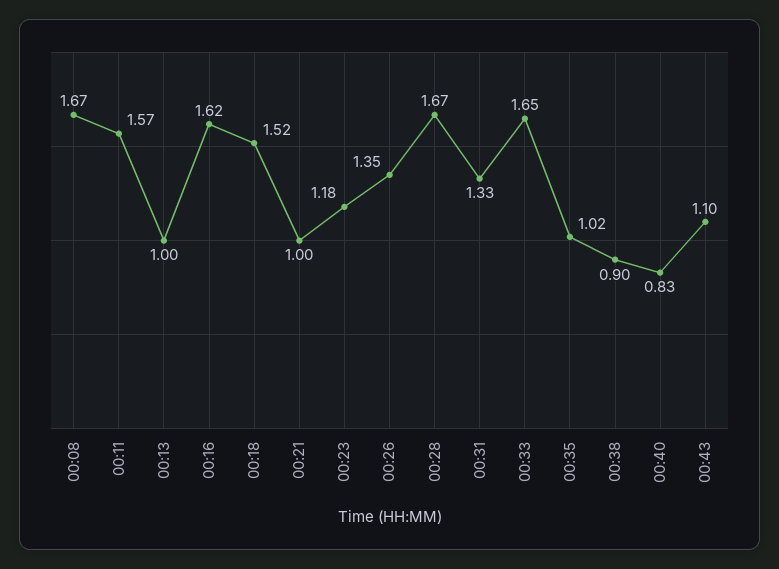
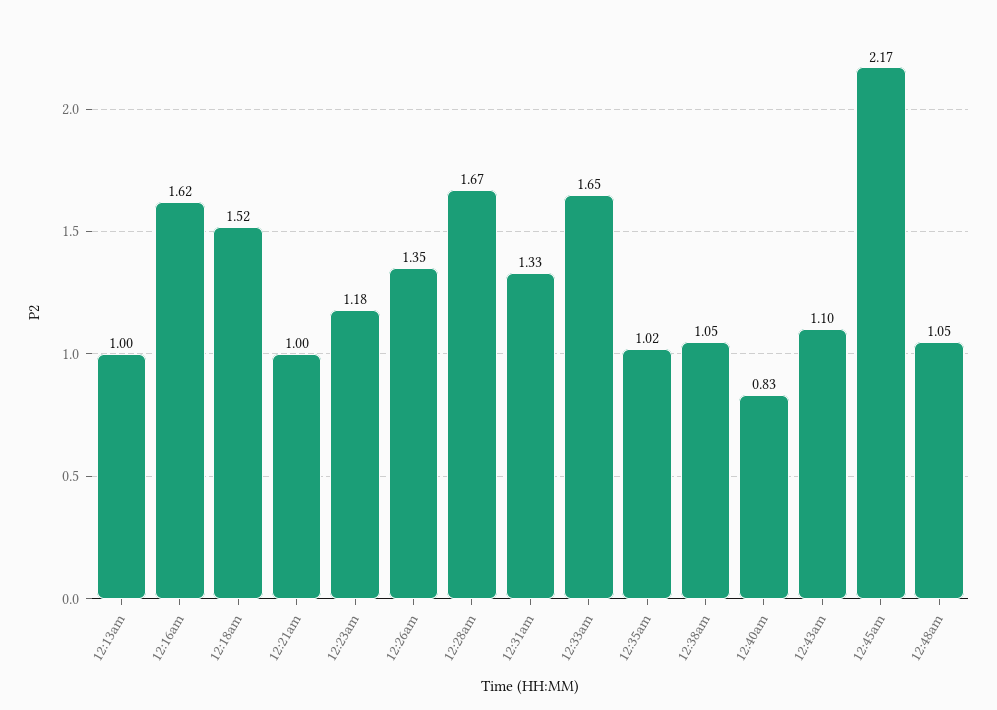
00:08: 1.67 -> none
00:11: 1.57 -> none
00:38: 0.9 -> 1.05
12:45am: none -> 2.17
12:48am: none -> 1.05

